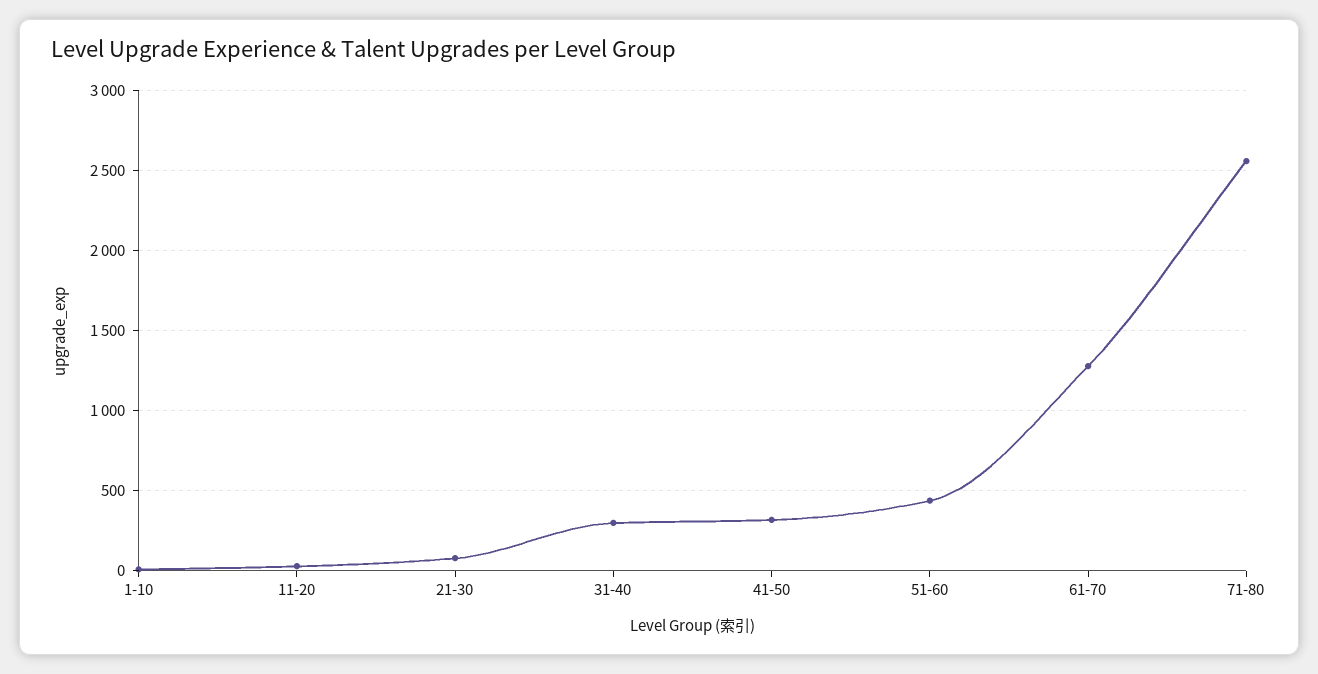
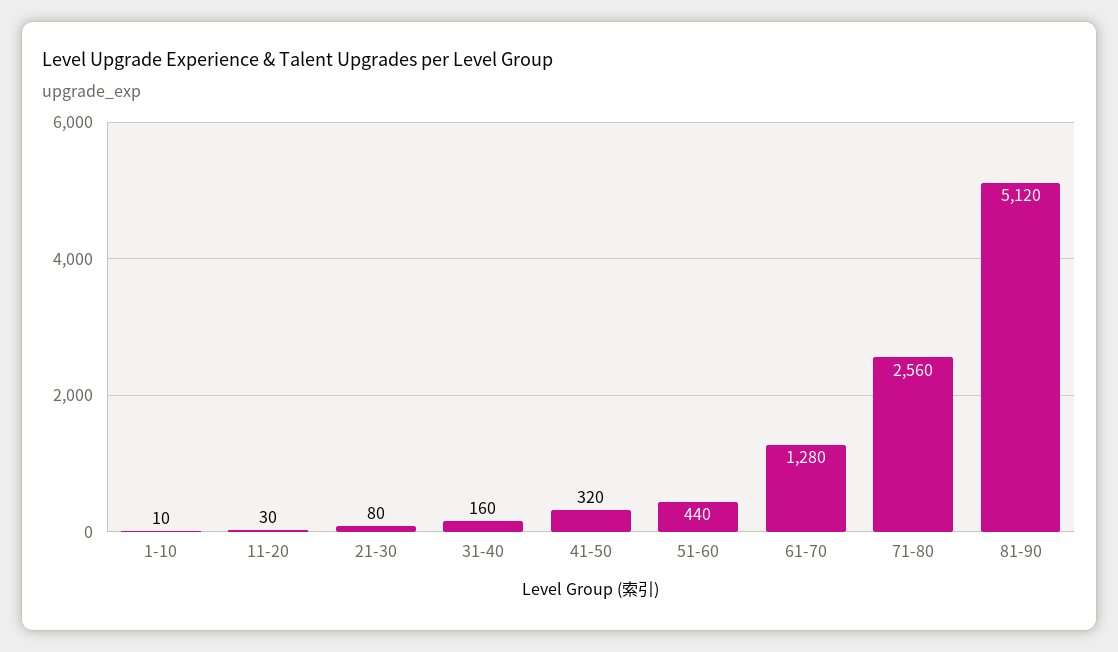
31-40: 300 -> 160
81-90: none -> 5120

